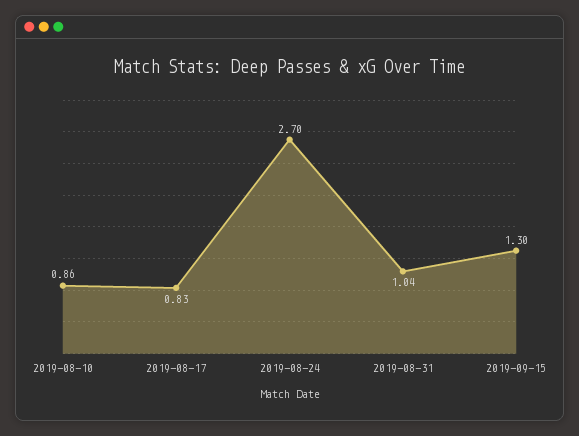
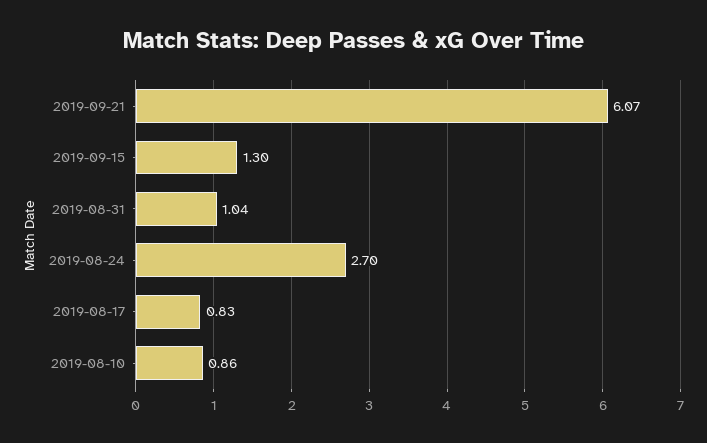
2019-09-21: none -> 6.07

